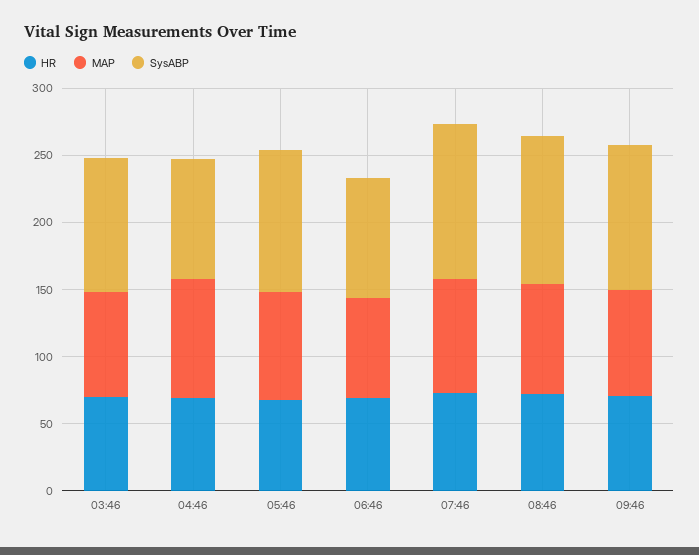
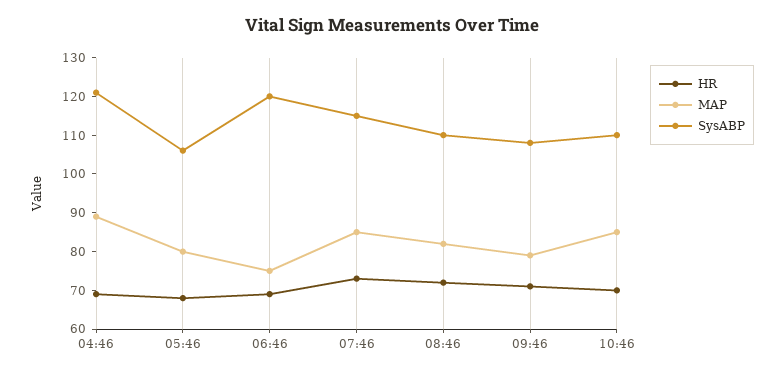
HR, 03:46: 70 -> none
MAP, 03:46: 80 -> none
SysABP, 03:46: 100 -> none
SysABP, 04:46: 90 -> 120
SysABP, 06:46: 90 -> 120
HR, 10:46: none -> 70
MAP, 10:46: none -> 85
SysABP, 10:46: none -> 110

